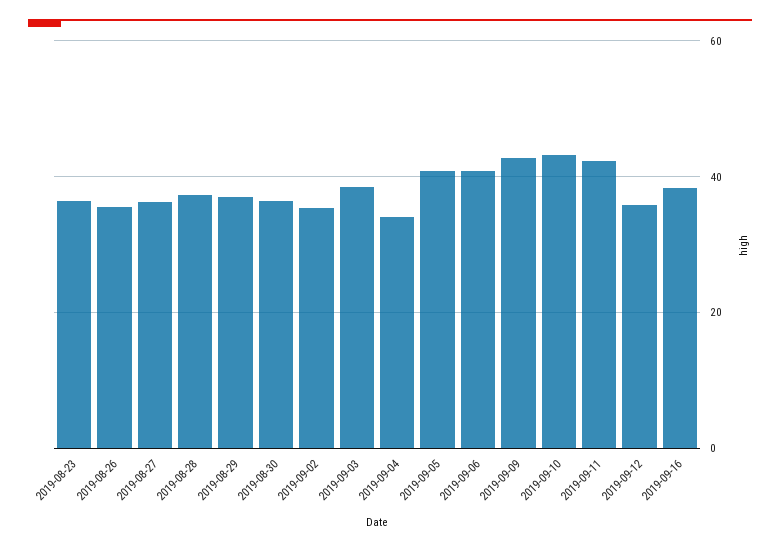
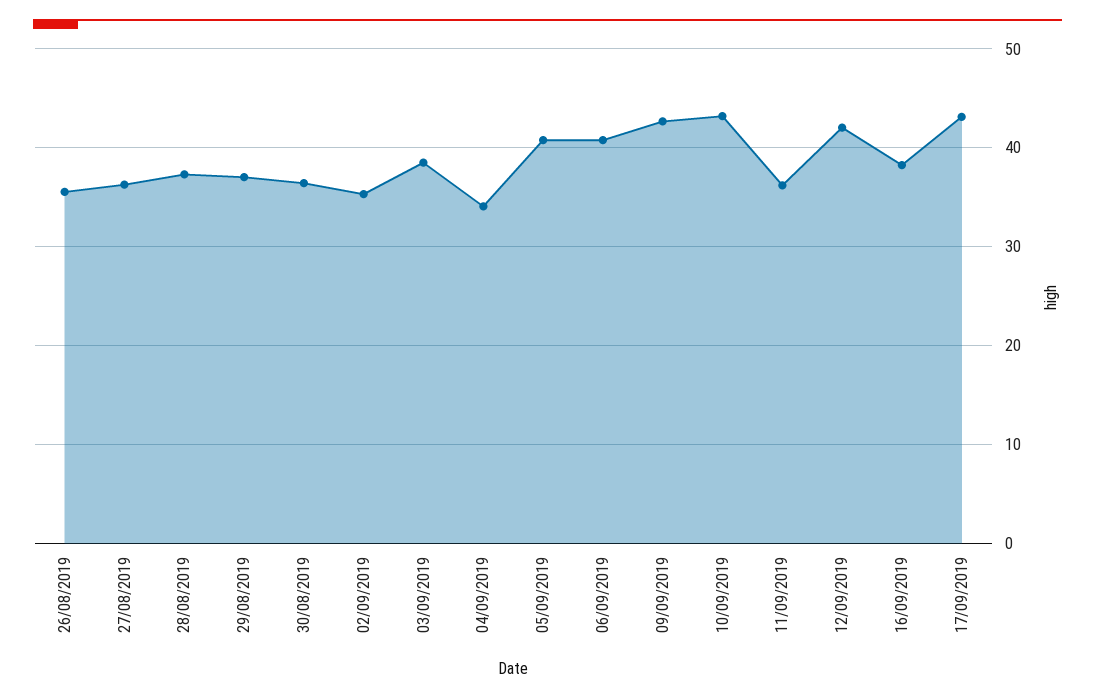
2019-08-23: 36 -> none
2019-09-11: 42 -> 36
2019-09-12: 36 -> 42
17/09/2019: none -> 43

